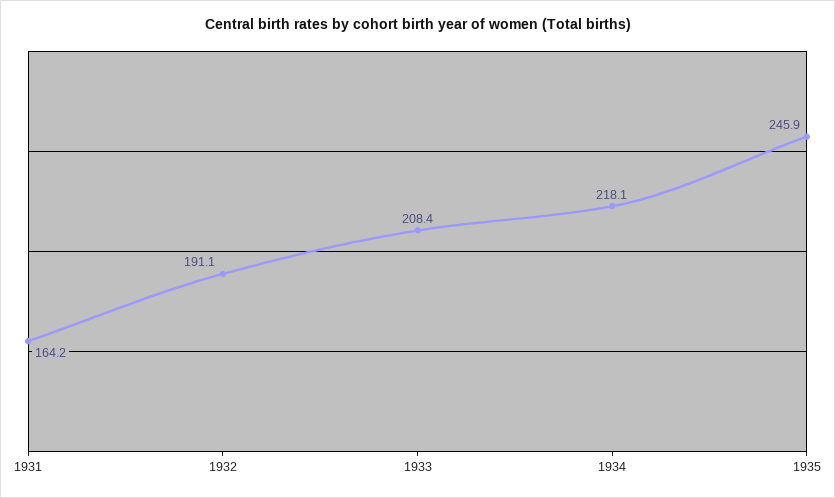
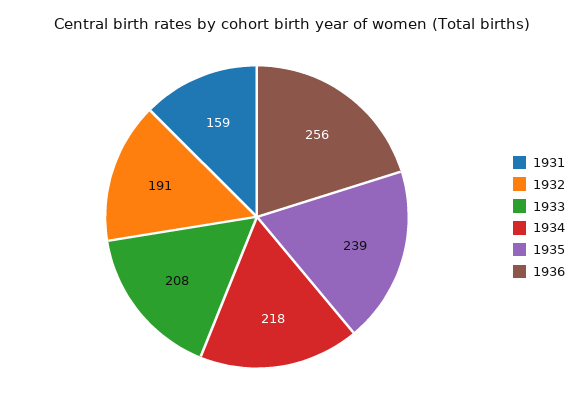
1931: 164.2 -> 159
1935: 245.9 -> 239
1936: none -> 256

